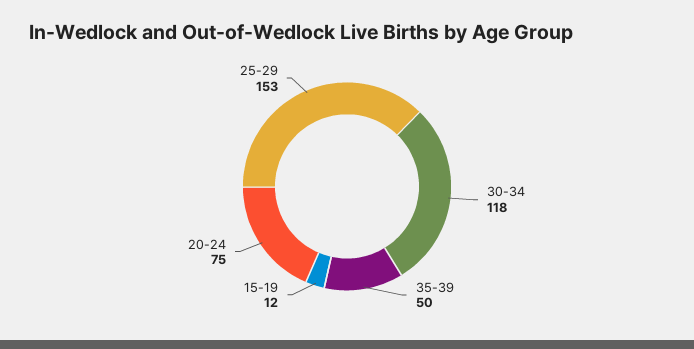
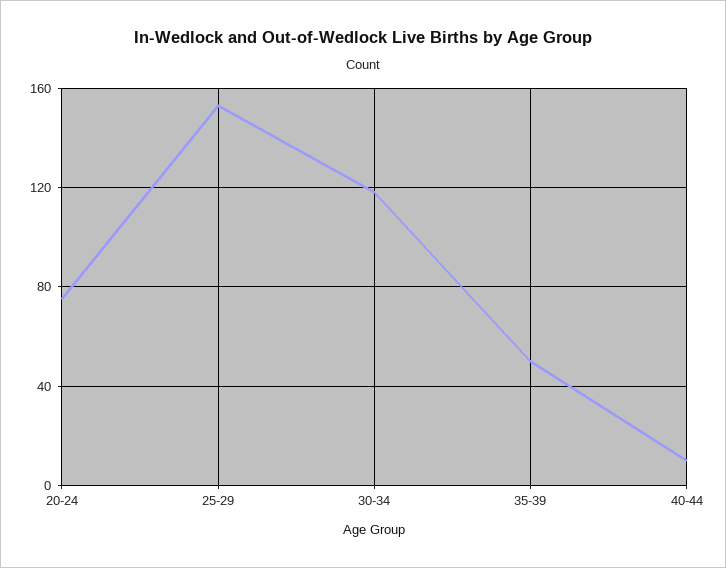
15-19: 12 -> none
40-44: none -> 10

